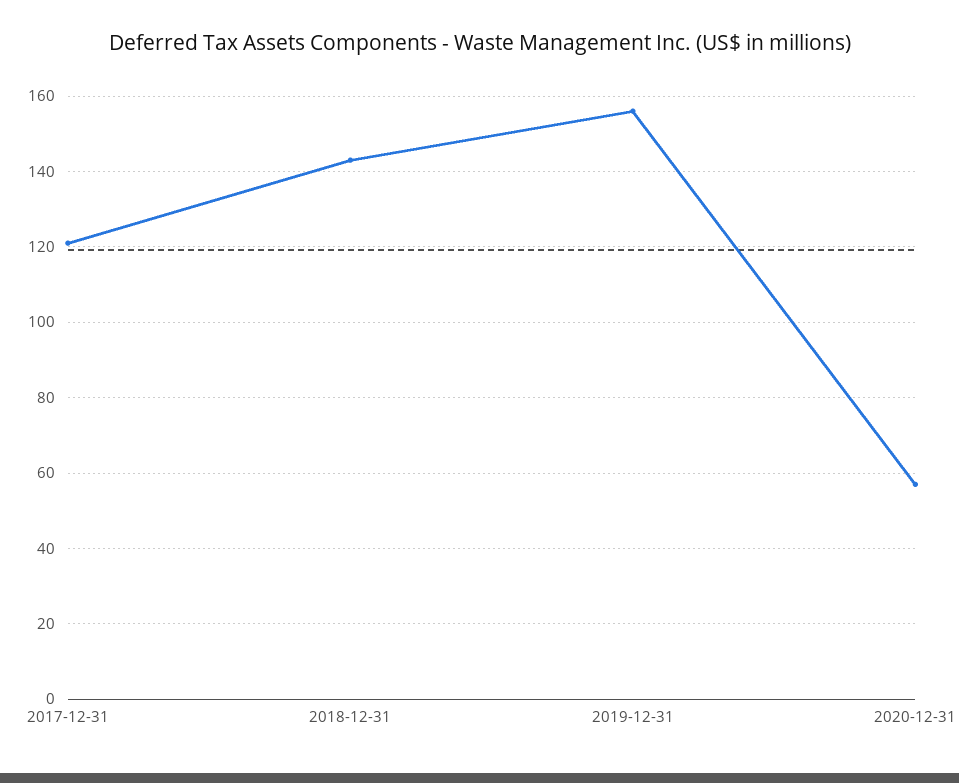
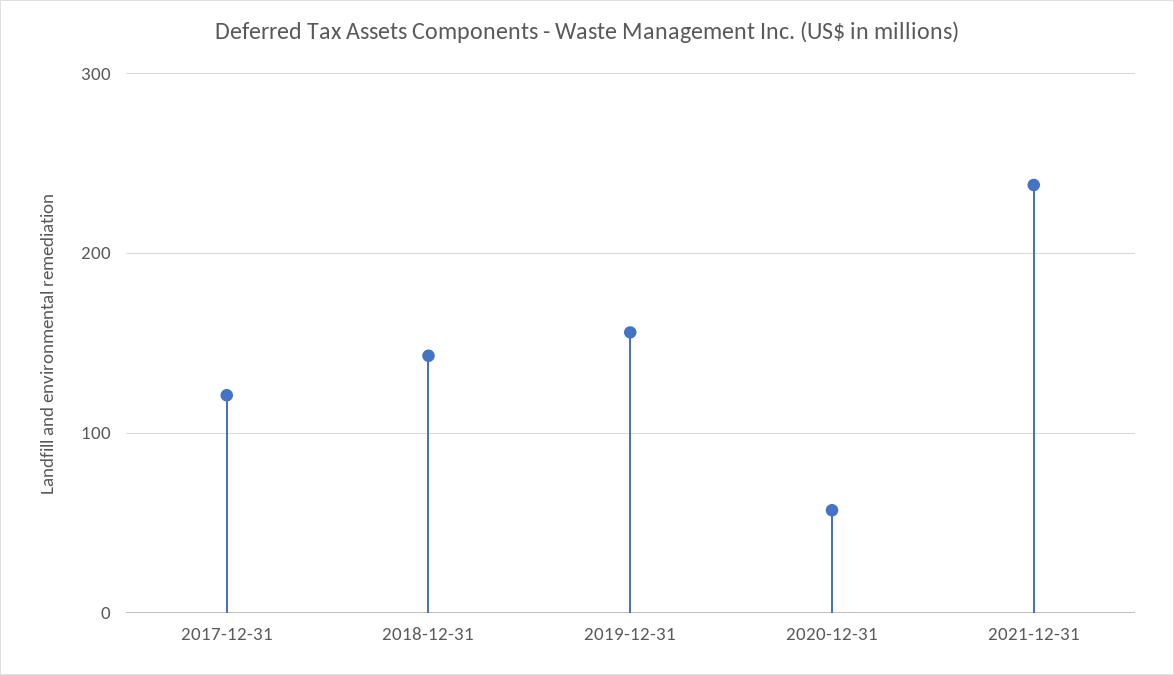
2021-12-31: none -> 240

